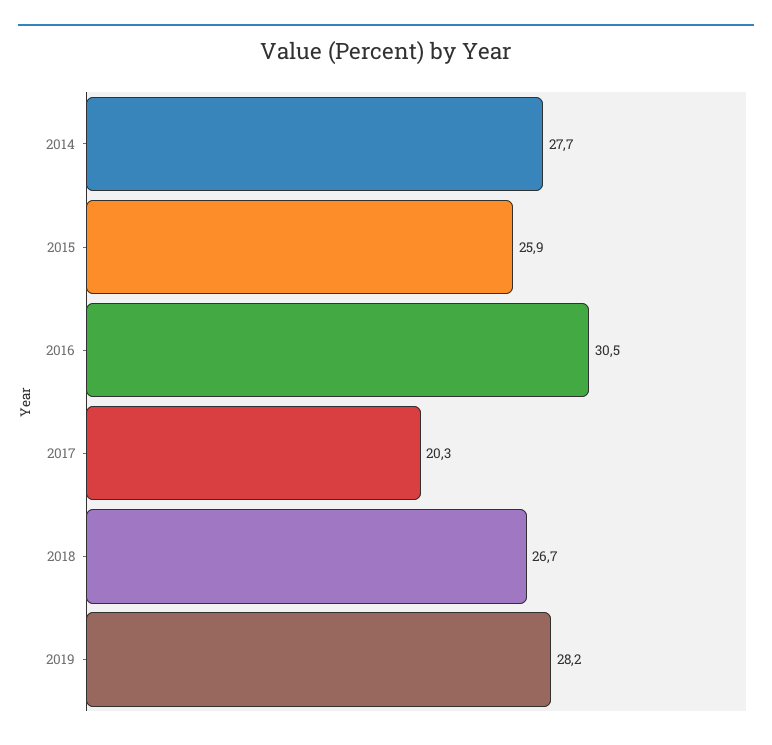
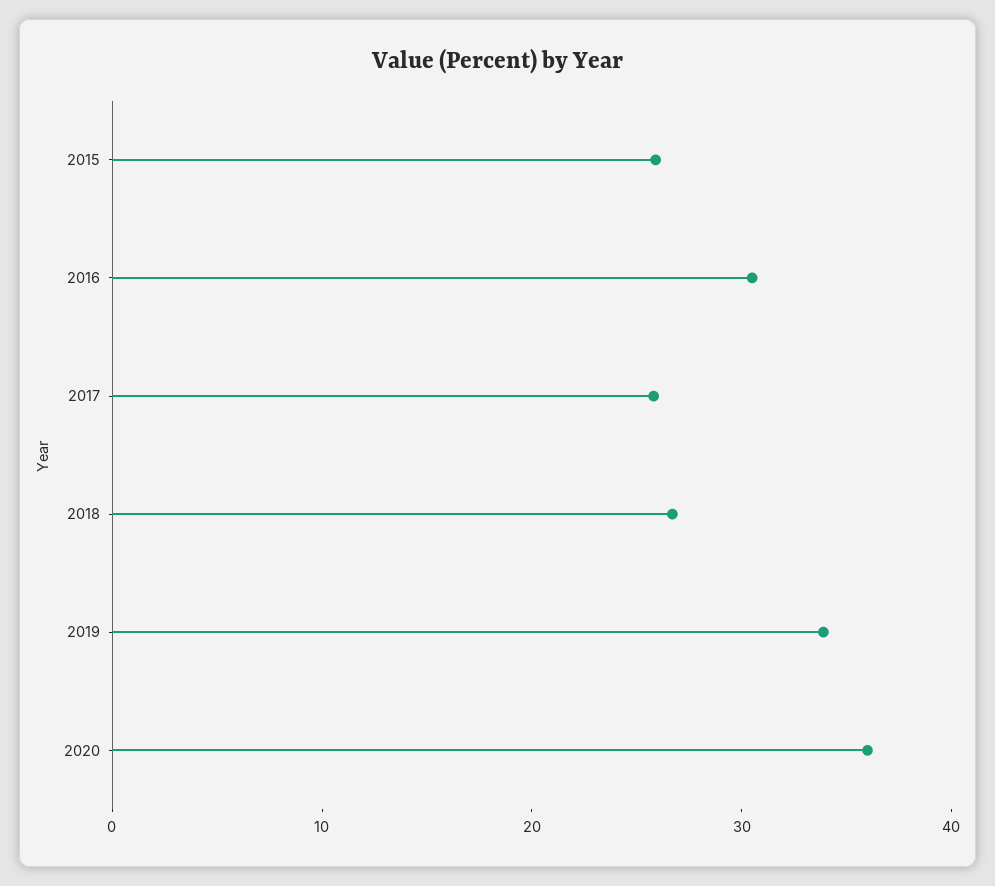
2014: 27.7 -> none
2017: 20.3 -> 26
2019: 28.2 -> 34
2020: none -> 36

